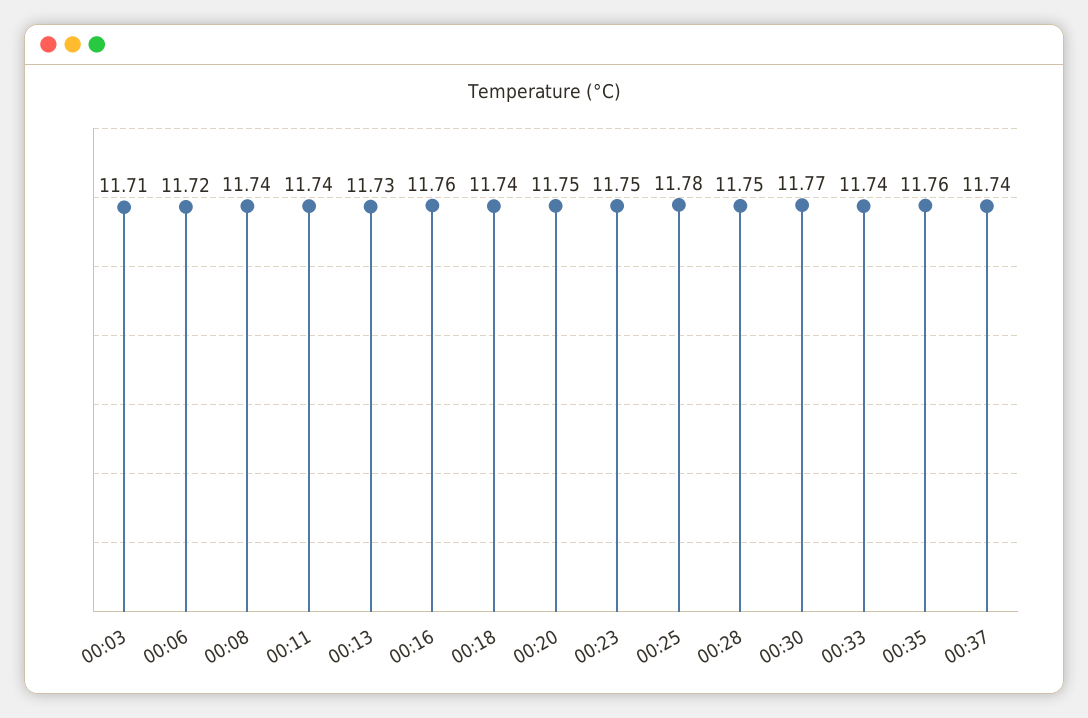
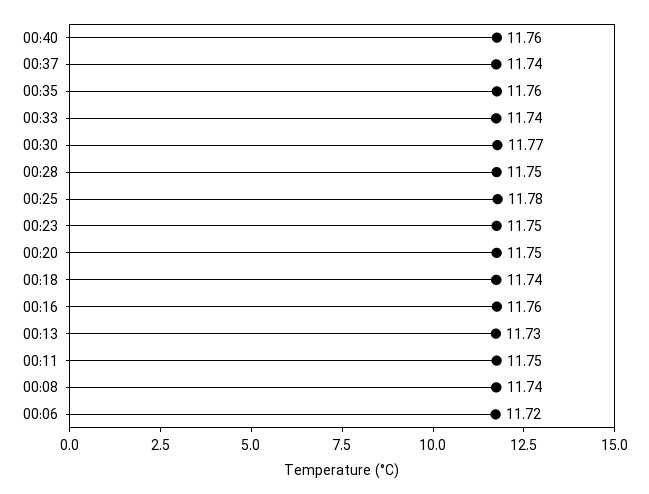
00:03: 11.71 -> none
00:11: 11.74 -> 11.75
00:40: none -> 11.76

